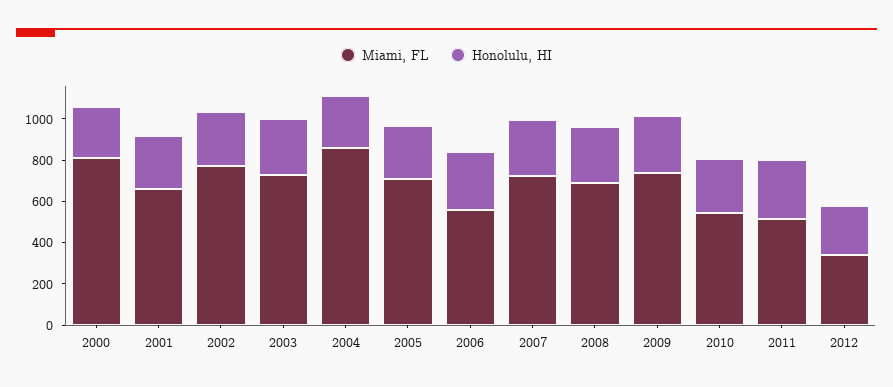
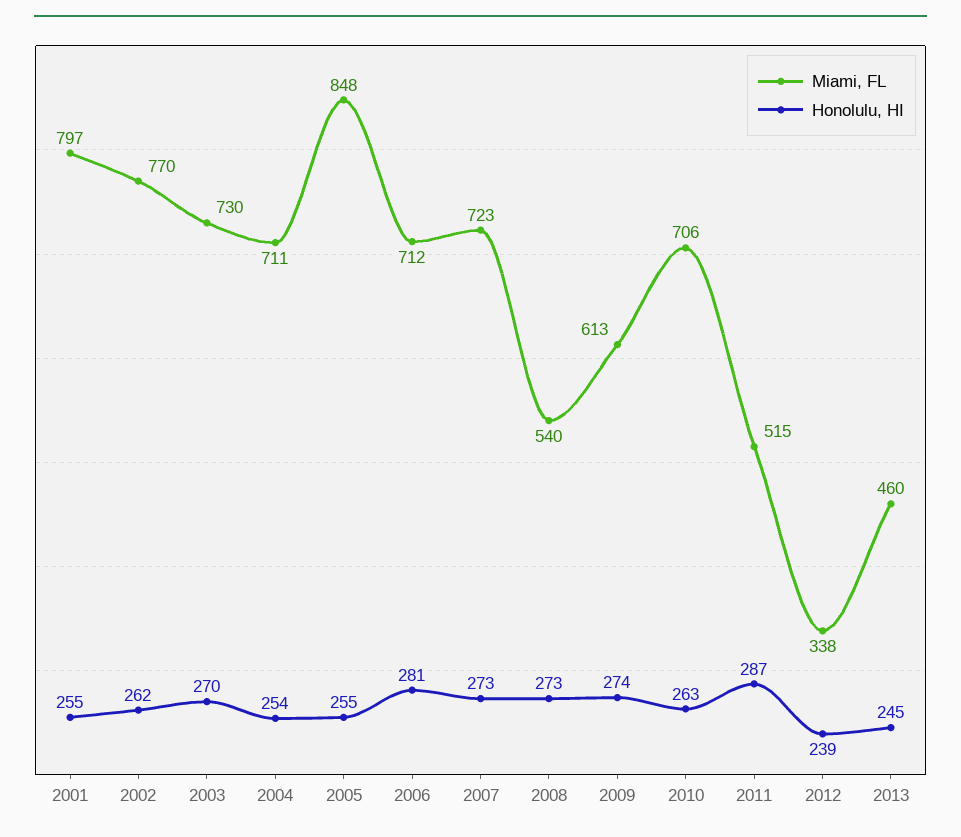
Miami, FL, 2000: 800 -> none
Honolulu, HI, 2000: 250 -> none
Miami, FL, 2001: 650 -> 797
Miami, FL, 2004: 850 -> 711
Miami, FL, 2005: 700 -> 848
Miami, FL, 2006: 550 -> 712
Miami, FL, 2008: 700 -> 540
Miami, FL, 2009: 750 -> 613
Miami, FL, 2010: 550 -> 706
Miami, FL, 2013: none -> 460
Honolulu, HI, 2013: none -> 245

